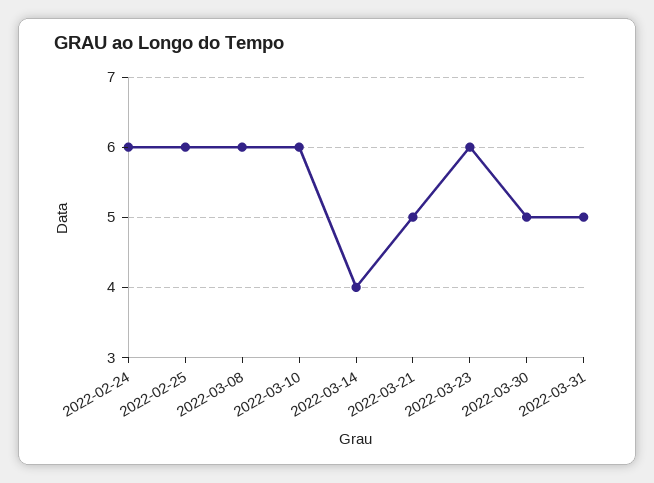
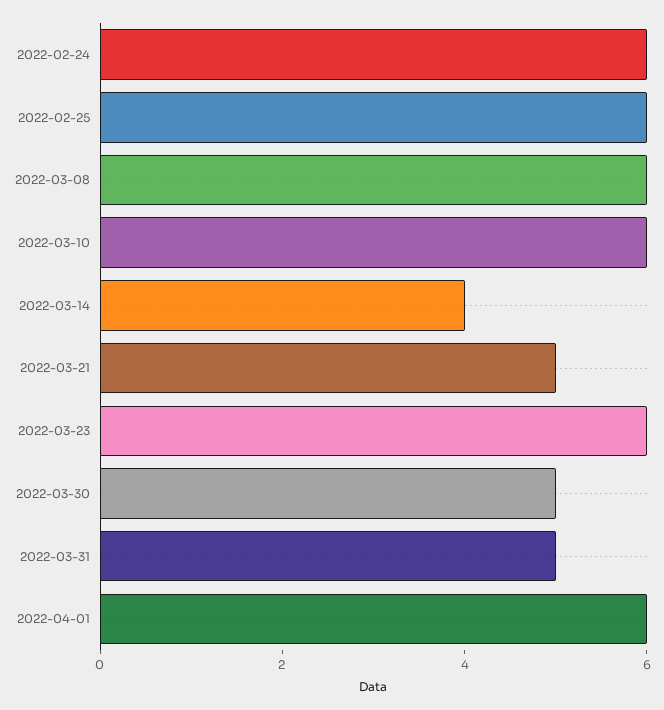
2022-04-01: none -> 6

